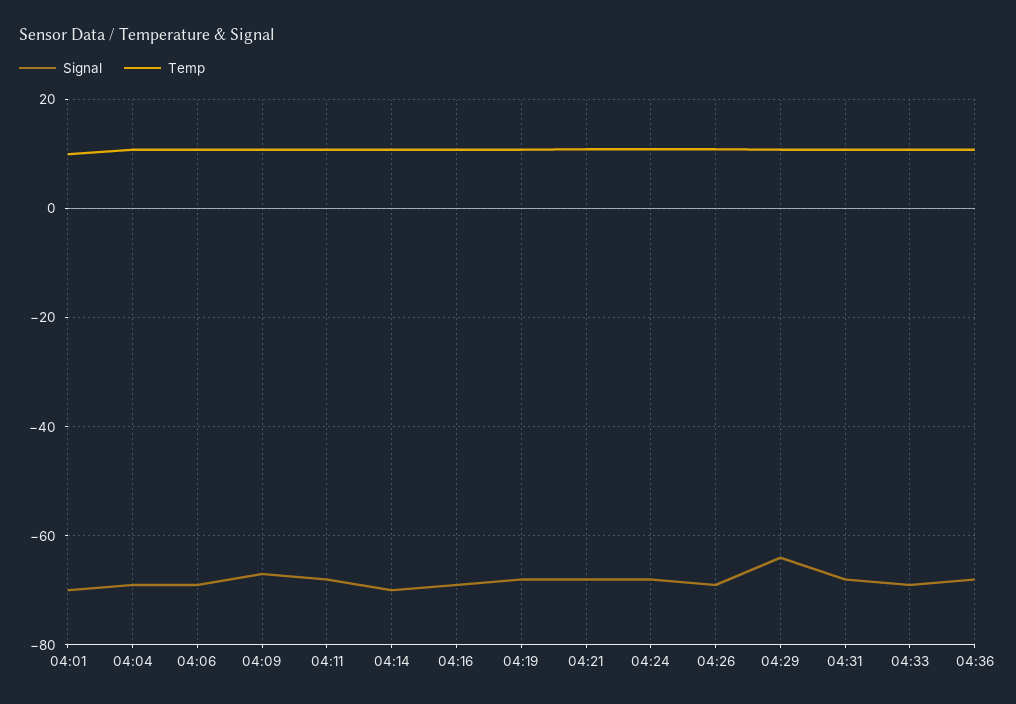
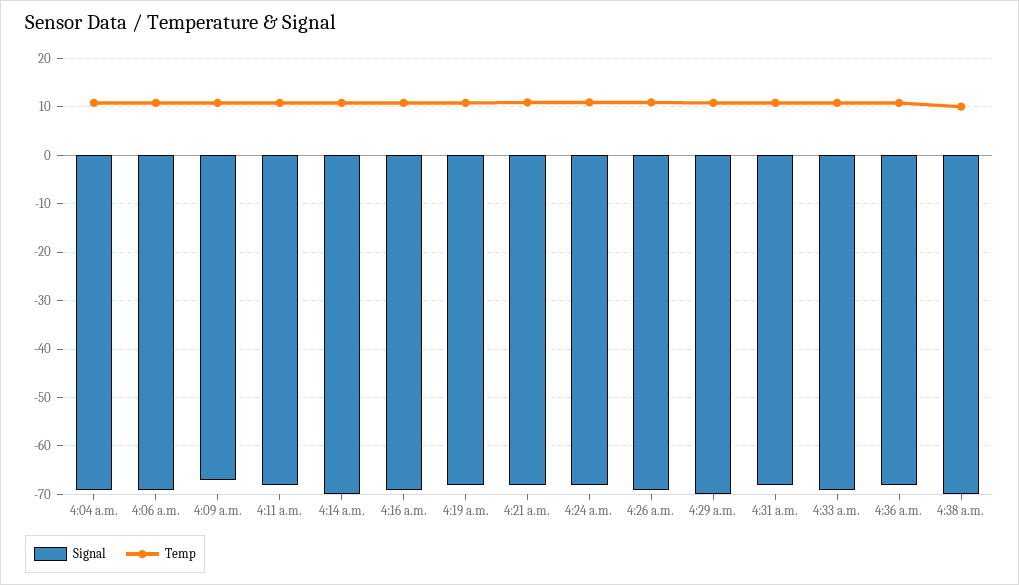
Signal, 04:01: -70 -> none
Temp, 04:01: 10 -> none
Signal, 04:29: -64 -> -70
Signal, 4:38 a.m.: none -> -70
Temp, 4:38 a.m.: none -> 10

